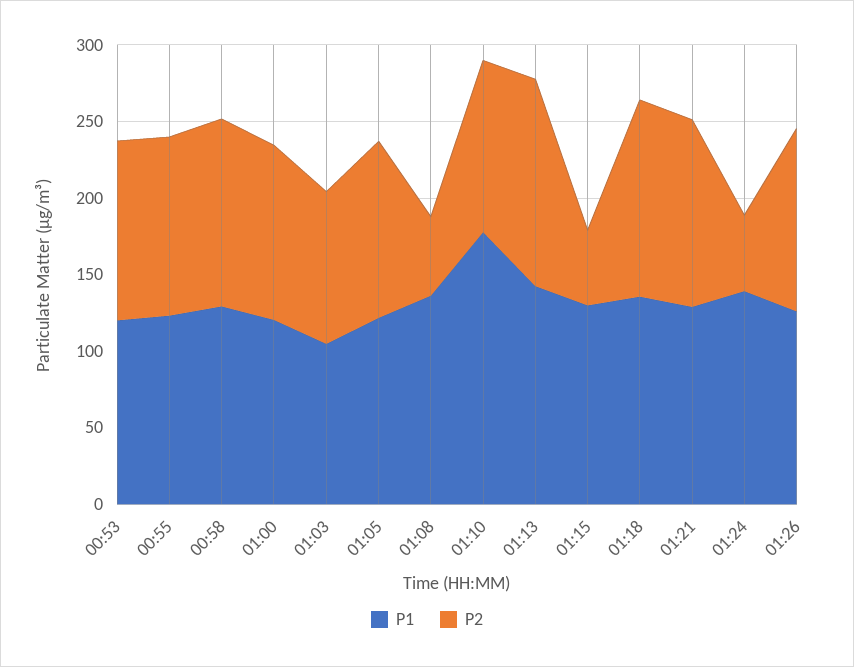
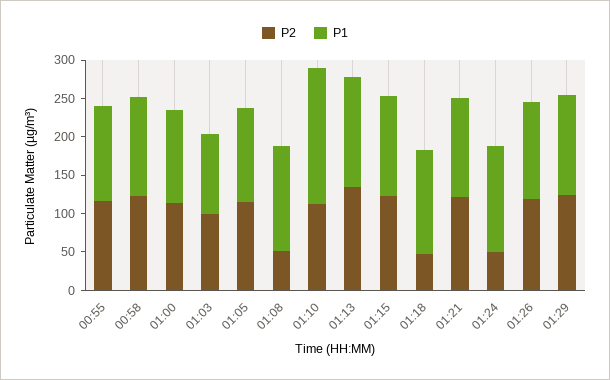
P1, 00:53: 120 -> none
P2, 00:53: 120 -> none
P2, 01:15: 50 -> 125
P2, 01:18: 130 -> 50
P2, 01:29: none -> 125
P1, 01:29: none -> 125

